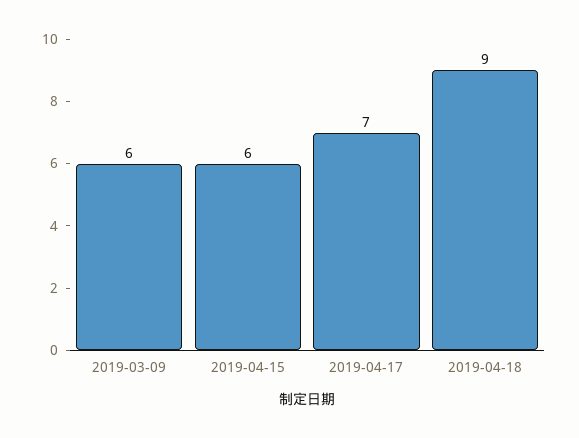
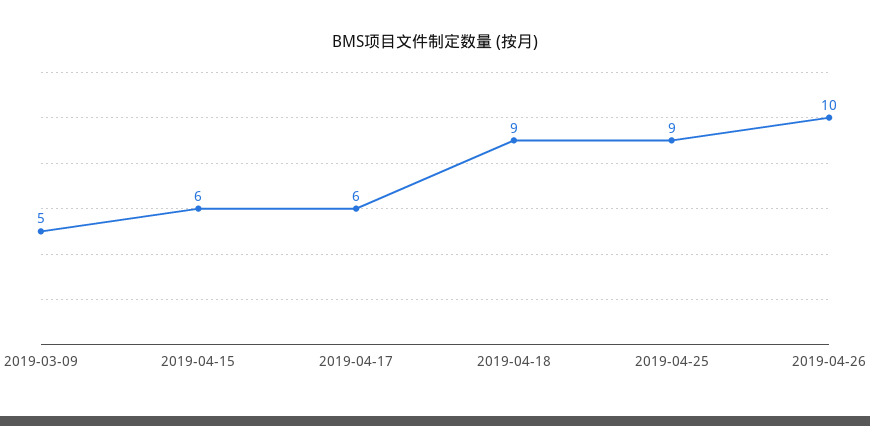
2019-03-09: 6 -> 5
2019-04-17: 7 -> 6
2019-04-25: none -> 9
2019-04-26: none -> 10

